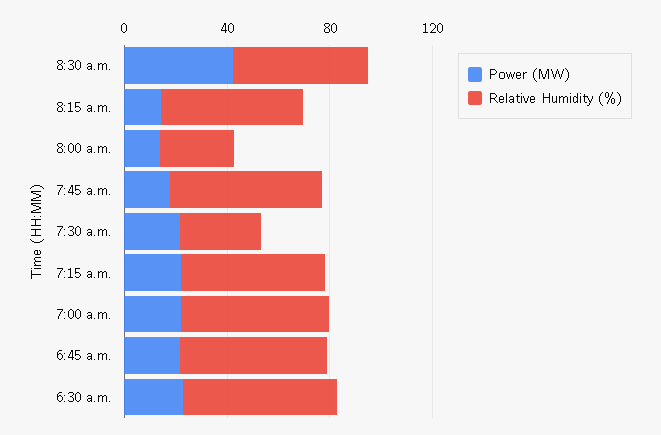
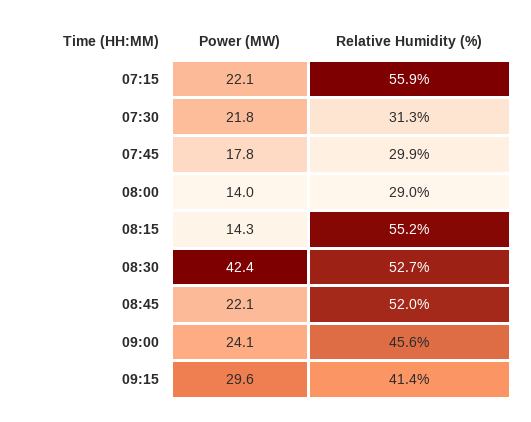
Relative Humidity (%), 7:45 a.m.: 60 -> 29.9
Power (MW), 7:00 a.m.: 20 -> none
Relative Humidity (%), 7:00 a.m.: 60 -> none
Power (MW), 6:45 a.m.: 20 -> none
Relative Humidity (%), 6:45 a.m.: 60 -> none
Power (MW), 6:30 a.m.: 20 -> none
Relative Humidity (%), 6:30 a.m.: 60 -> none
Power (MW), 08:45: none -> 22.1
Relative Humidity (%), 08:45: none -> 52
Power (MW), 09:00: none -> 24.1
Relative Humidity (%), 09:00: none -> 45.6
Power (MW), 09:15: none -> 29.6
Relative Humidity (%), 09:15: none -> 41.4

